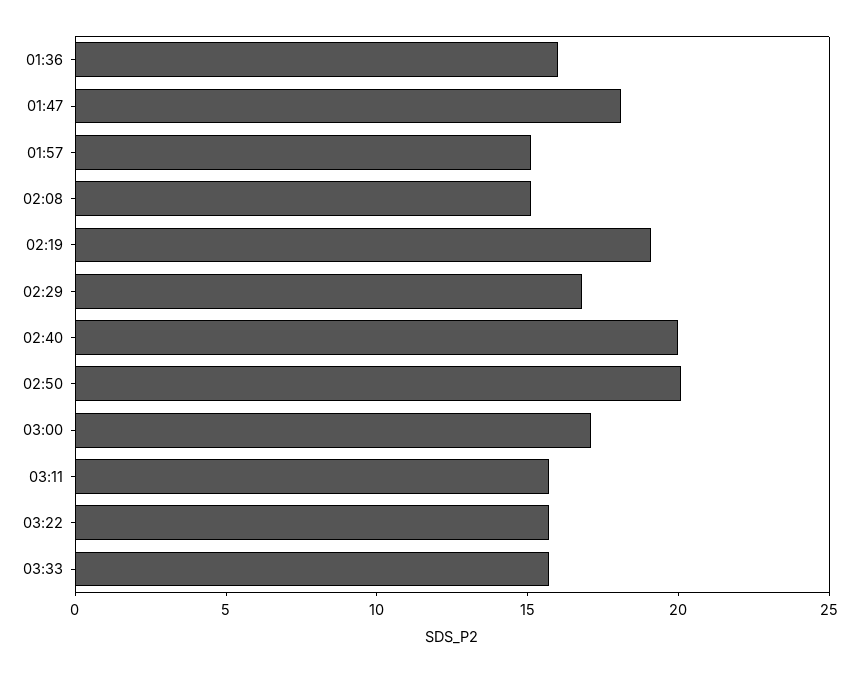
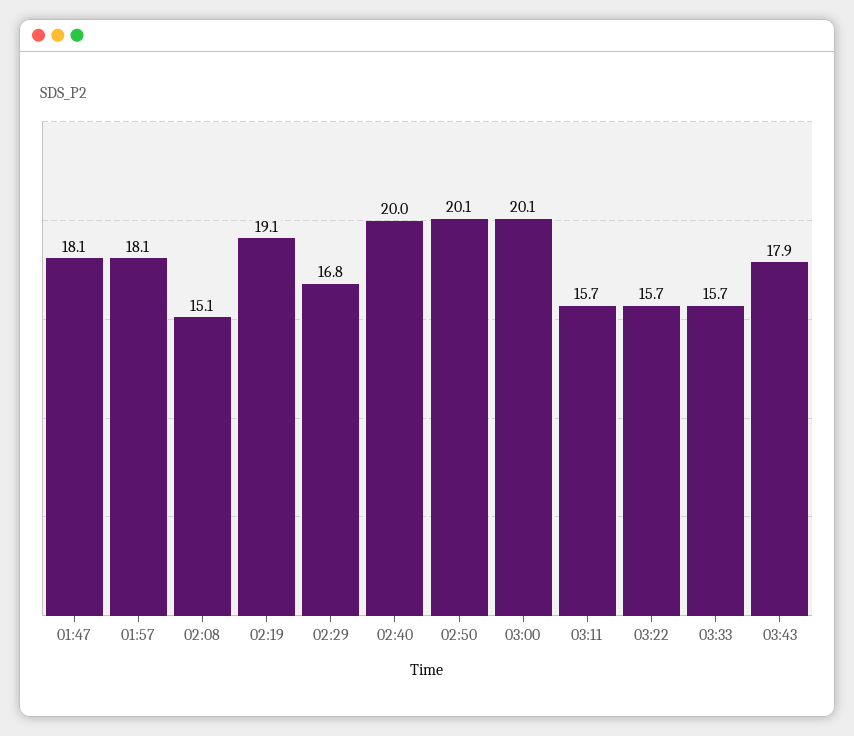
01:36: 16 -> none
01:57: 15 -> 18.1
03:00: 17 -> 20.1
03:43: none -> 17.9

